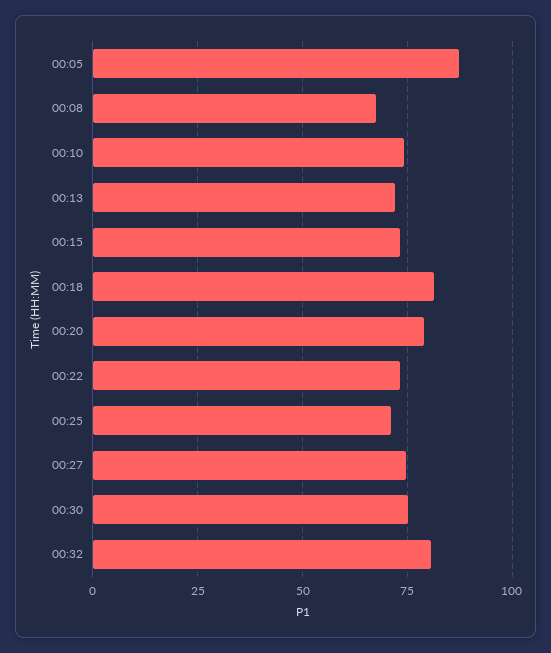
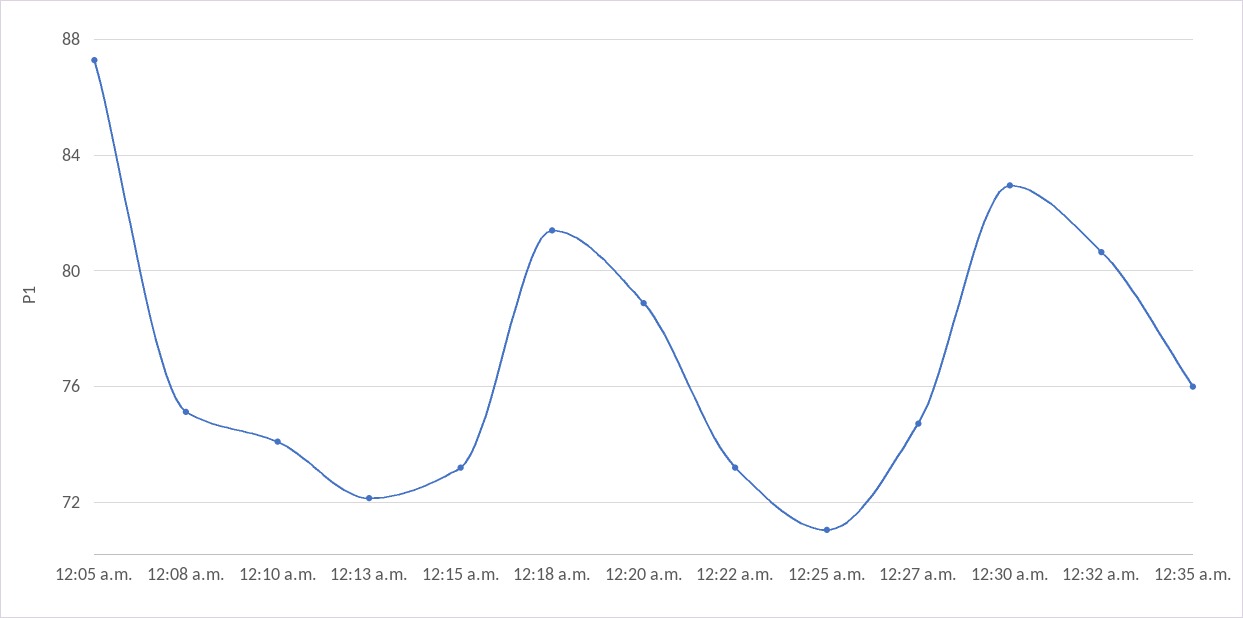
00:08: 67.5 -> 75
00:30: 75 -> 83
12:35 a.m.: none -> 76

